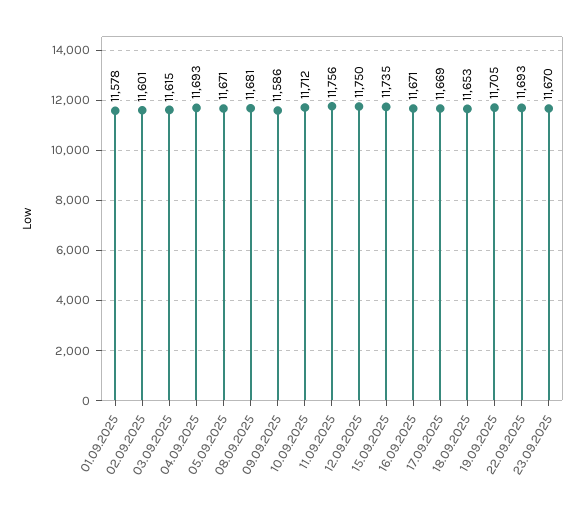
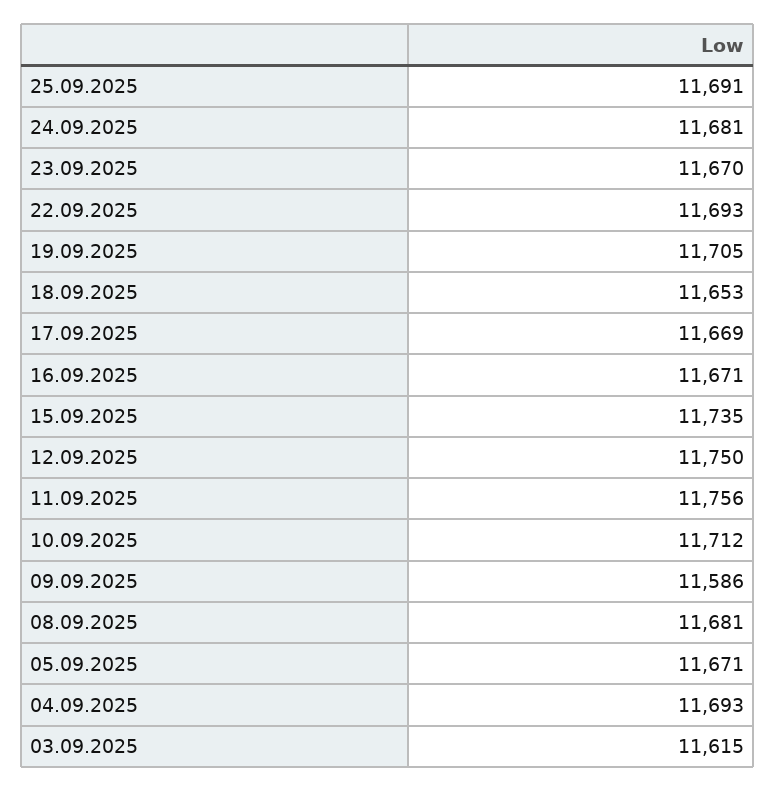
01.09.2025: 11578 -> none
02.09.2025: 11601 -> none
25.09.2025: none -> 11691
24.09.2025: none -> 11681

